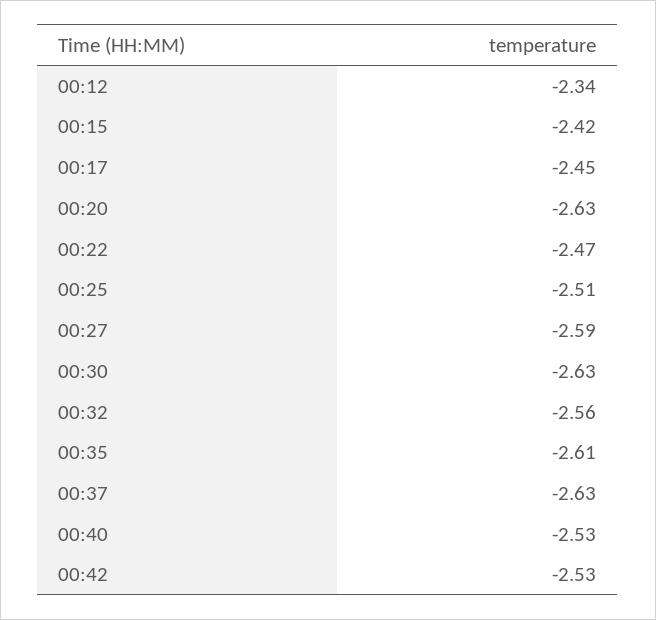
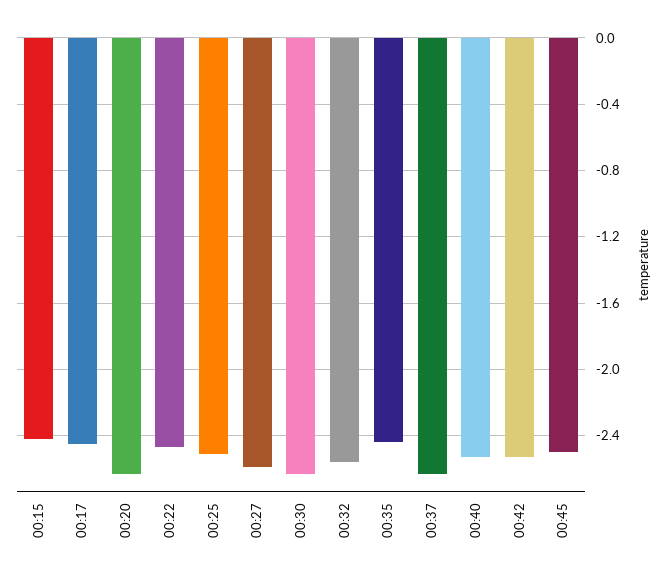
00:12: -2.34 -> none
00:35: -2.61 -> -2.45
00:45: none -> -2.5

